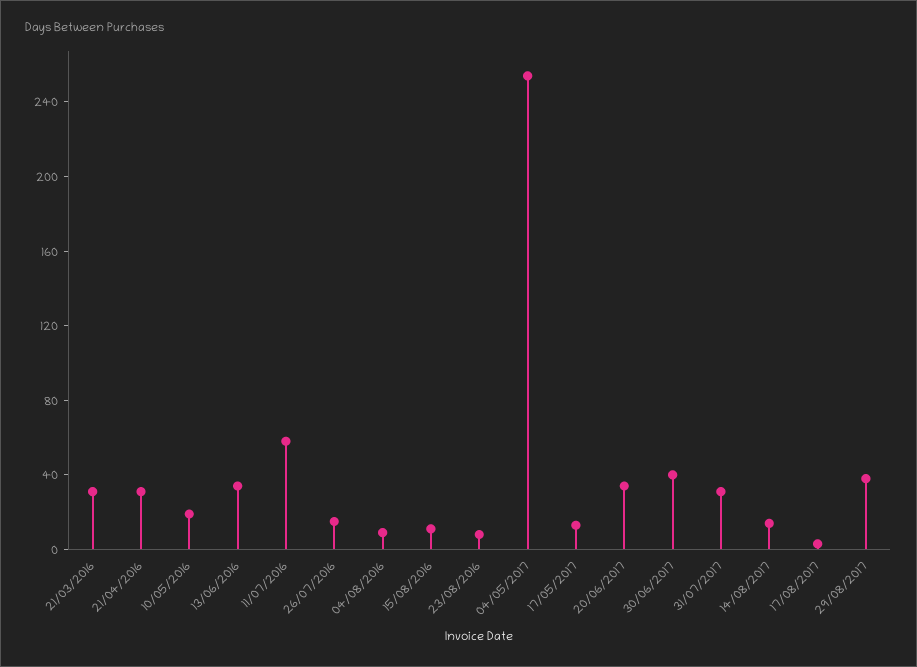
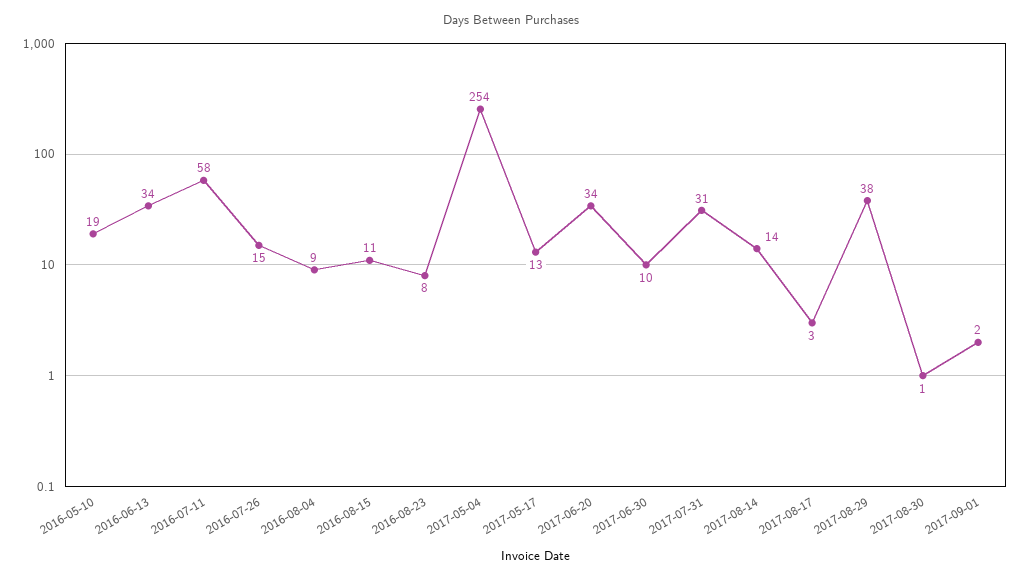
21/03/2016: 30 -> none
21/04/2016: 30 -> none
30/06/2017: 40 -> 10
2017-08-30: none -> 1
2017-09-01: none -> 2

